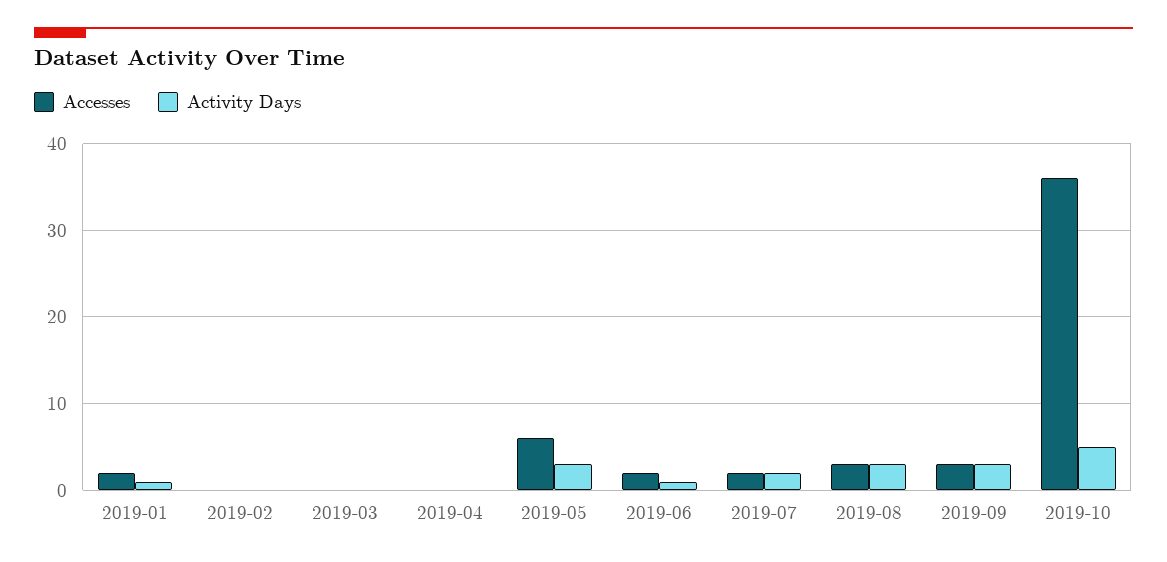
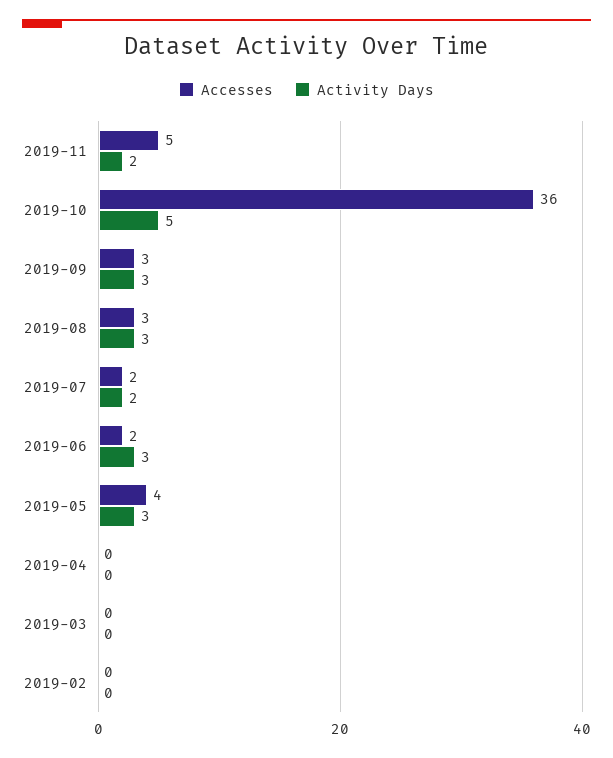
Accesses, 2019-01: 2 -> none
Activity Days, 2019-01: 1 -> none
Accesses, 2019-05: 6 -> 4
Activity Days, 2019-06: 1 -> 3
Accesses, 2019-11: none -> 5
Activity Days, 2019-11: none -> 2

